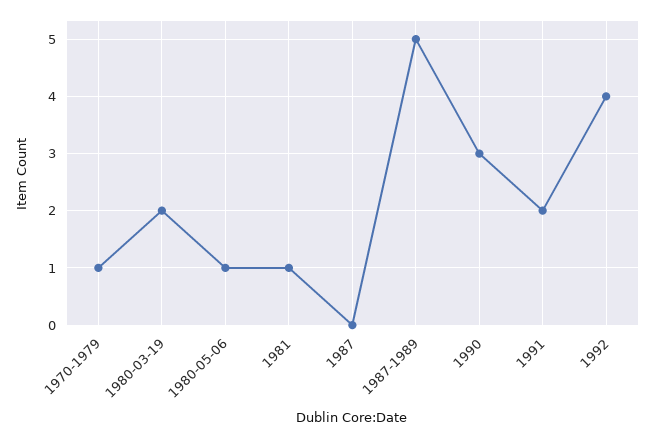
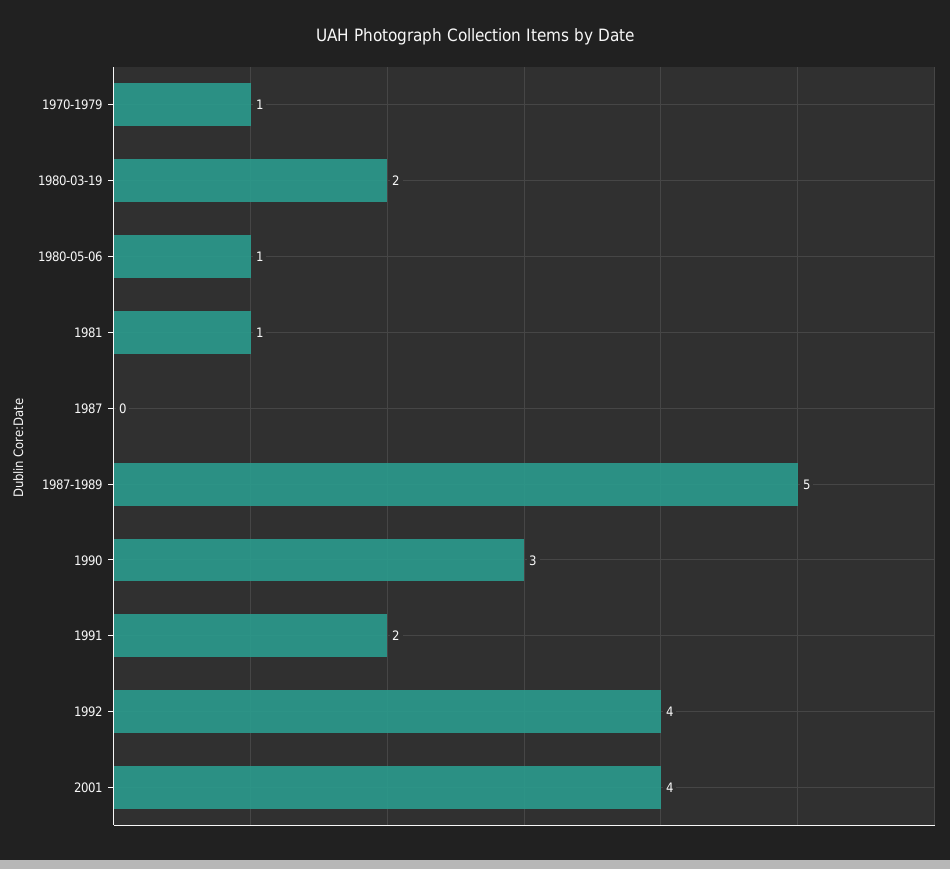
2001: none -> 4

